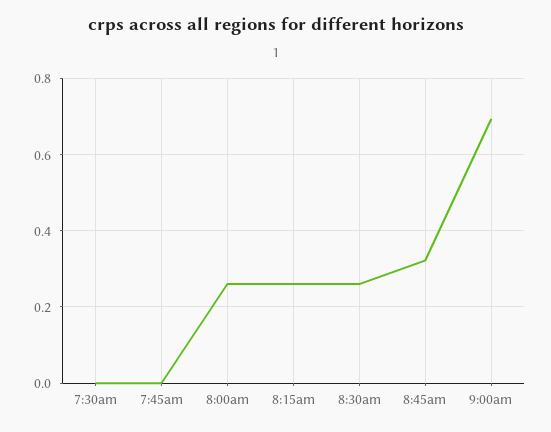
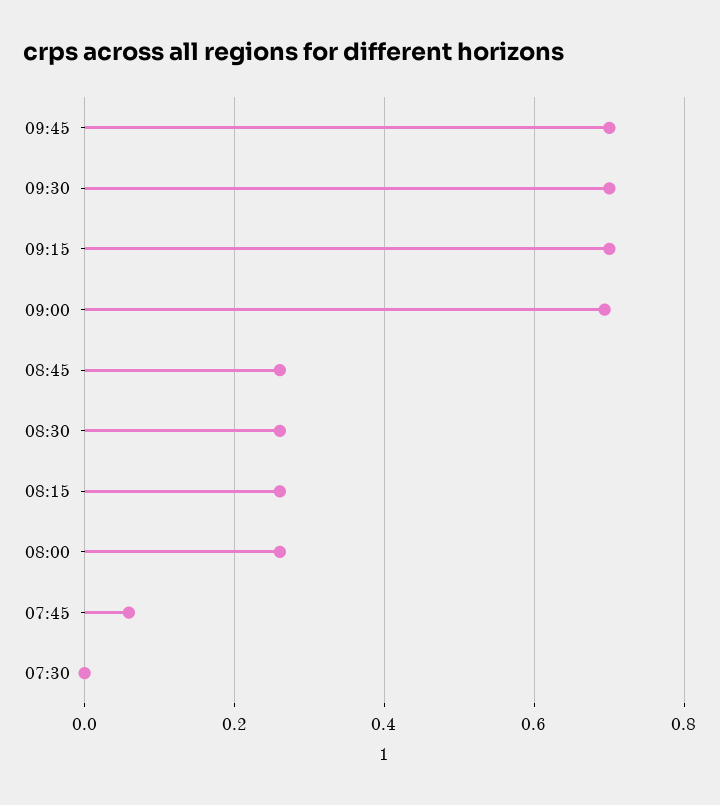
7:45am: 0 -> 0.06
8:45am: 0.32 -> 0.26
09:45: none -> 0.7
09:30: none -> 0.7
09:15: none -> 0.7

